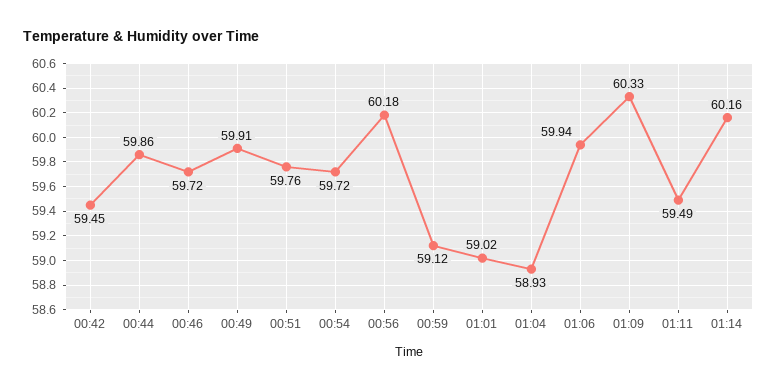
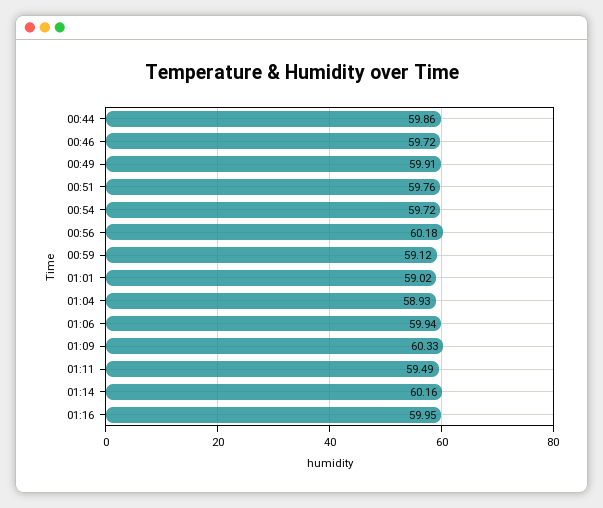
00:42: 59.45 -> none
01:16: none -> 59.95

